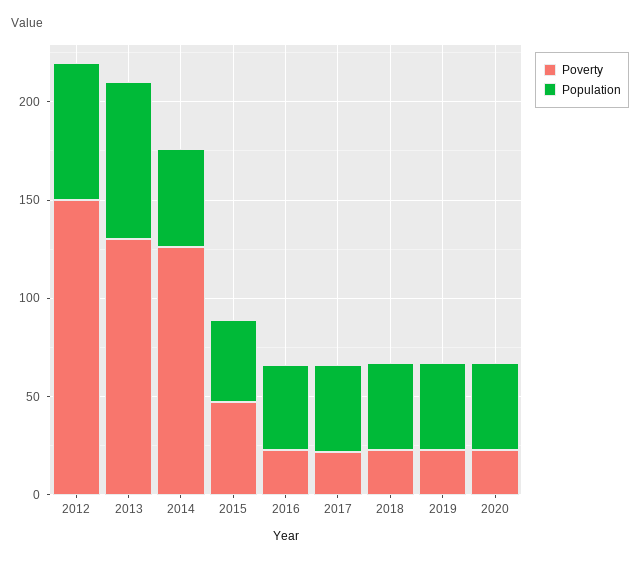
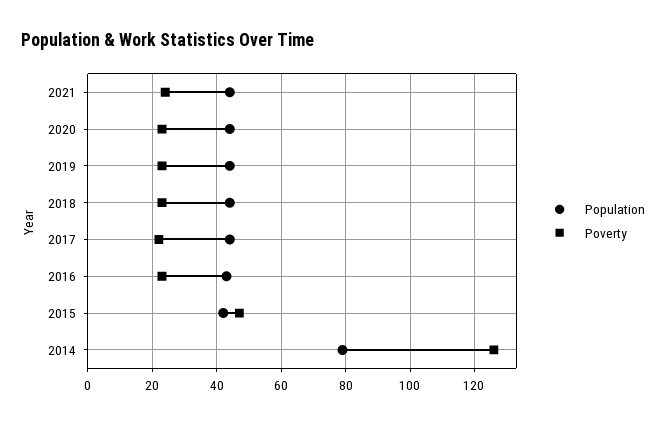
Poverty, 2012: 150 -> none
Population, 2012: 70 -> none
Poverty, 2013: 130 -> none
Population, 2013: 80 -> none
Population, 2014: 50 -> 80
Population, 2021: none -> 45
Poverty, 2021: none -> 25

